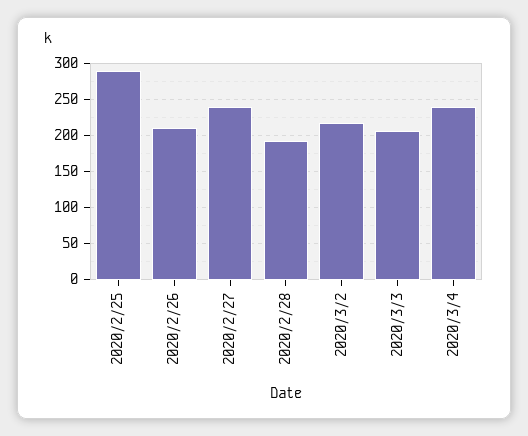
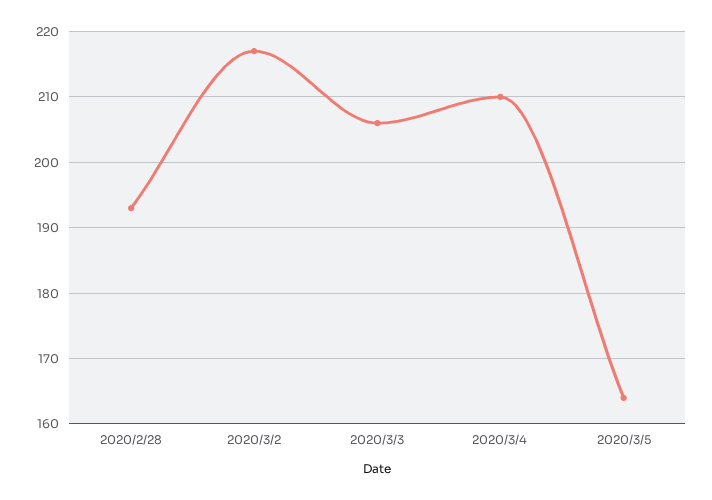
2020/2/25: 290 -> none
2020/2/26: 210 -> none
2020/2/27: 240 -> none
2020/3/4: 240 -> 210
2020/3/5: none -> 164

